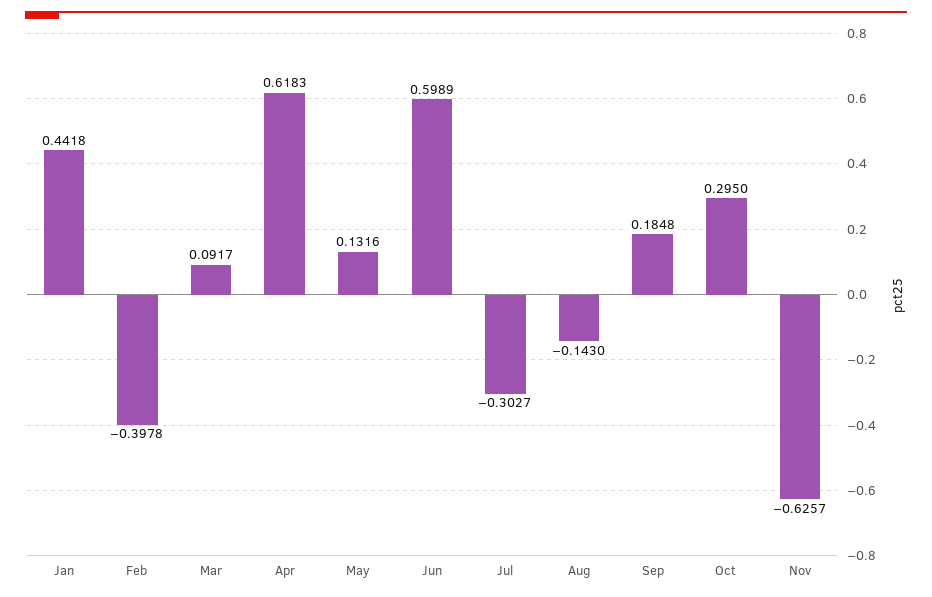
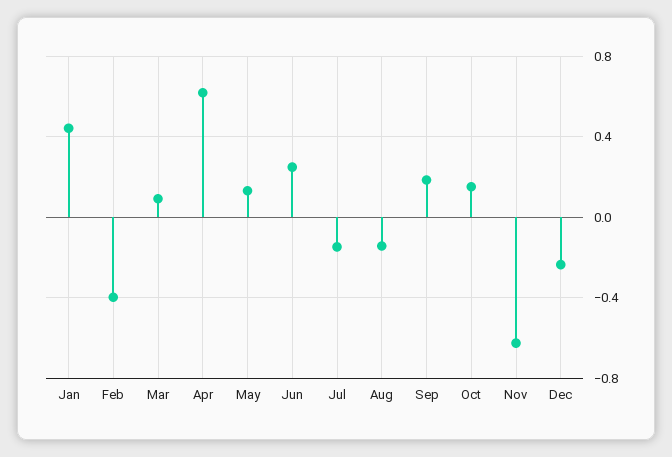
Jun: 0.5989 -> 0.25
Jul: -0.3027 -> -0.15
Oct: 0.295 -> 0.15
Dec: none -> -0.25

